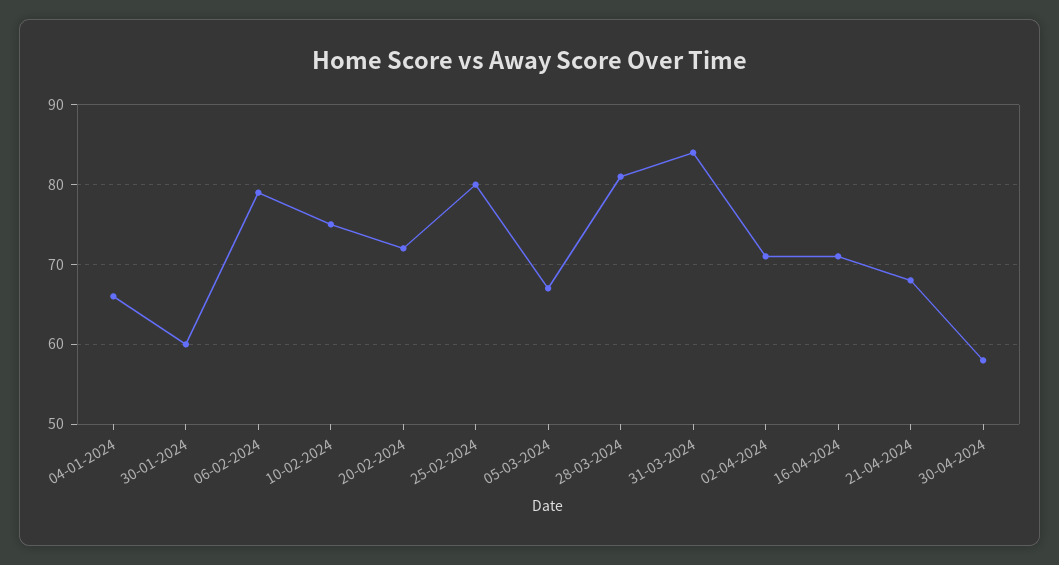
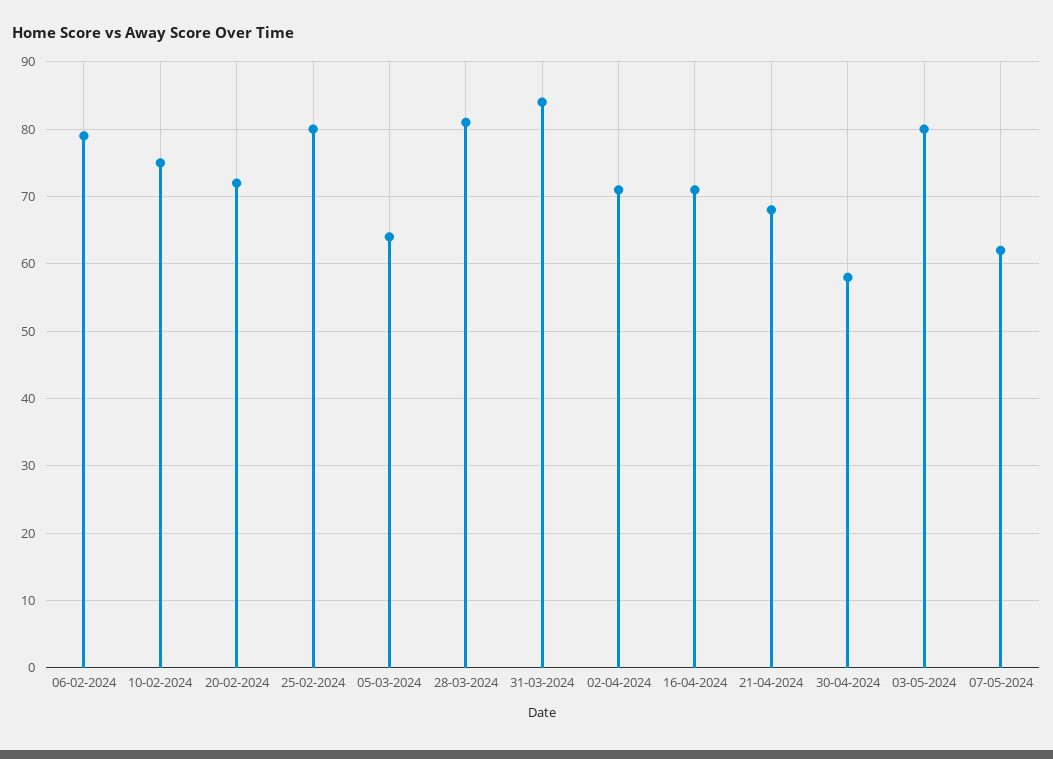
04-01-2024: 66 -> none
30-01-2024: 60 -> none
05-03-2024: 67 -> 64
03-05-2024: none -> 80
07-05-2024: none -> 62

